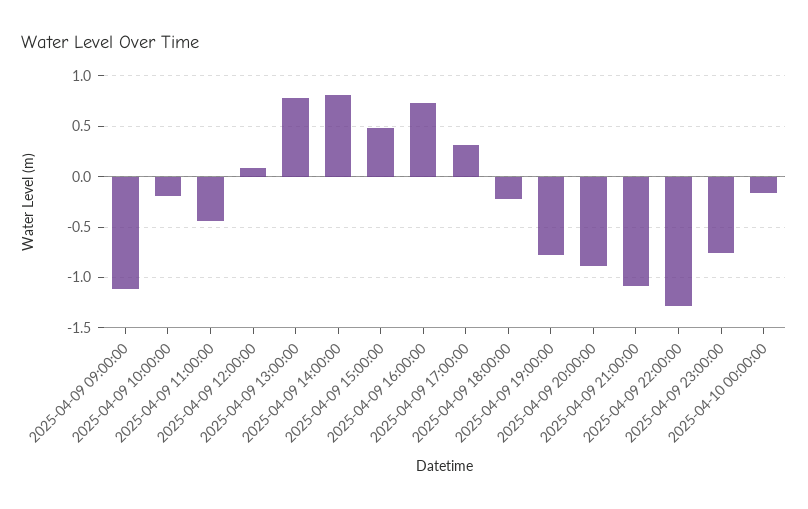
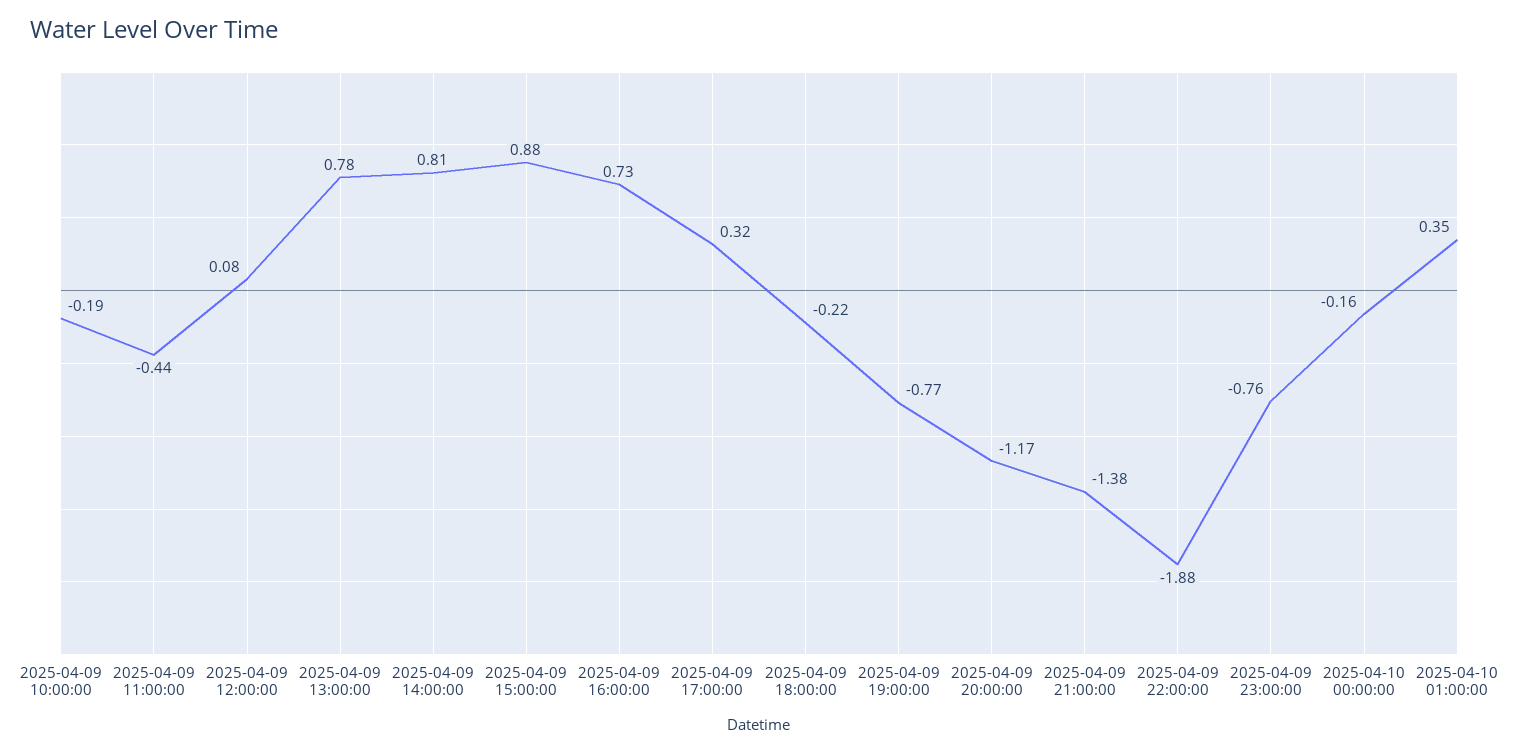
2025-04-09 09:00:00: -1.1 -> none
2025-04-09 15:00:00: 0.5 -> 0.88
2025-04-09 20:00:00: -0.9 -> -1.17
2025-04-09 21:00:00: -1.1 -> -1.38
2025-04-09 22:00:00: -1.3 -> -1.88
2025-04-10 01:00:00: none -> 0.35

